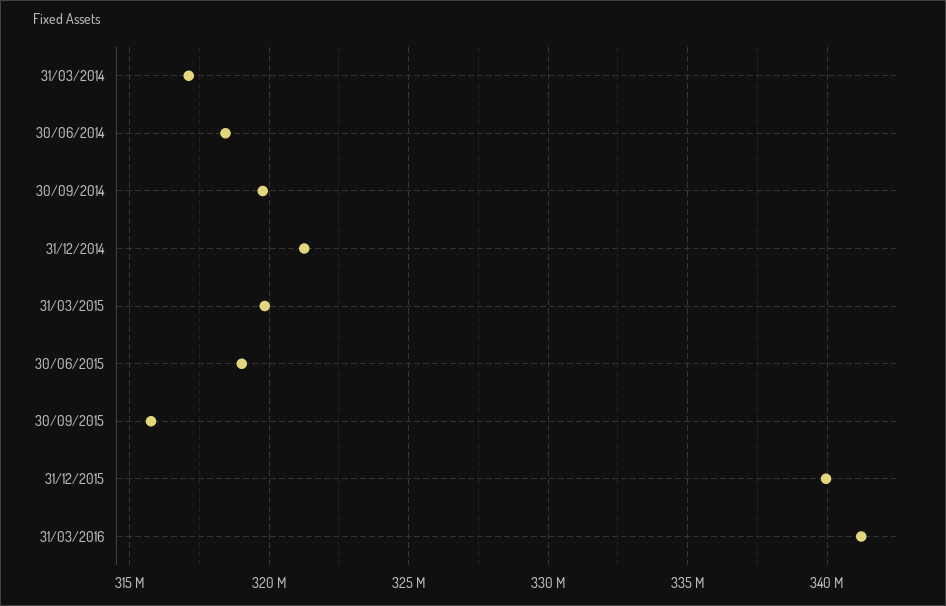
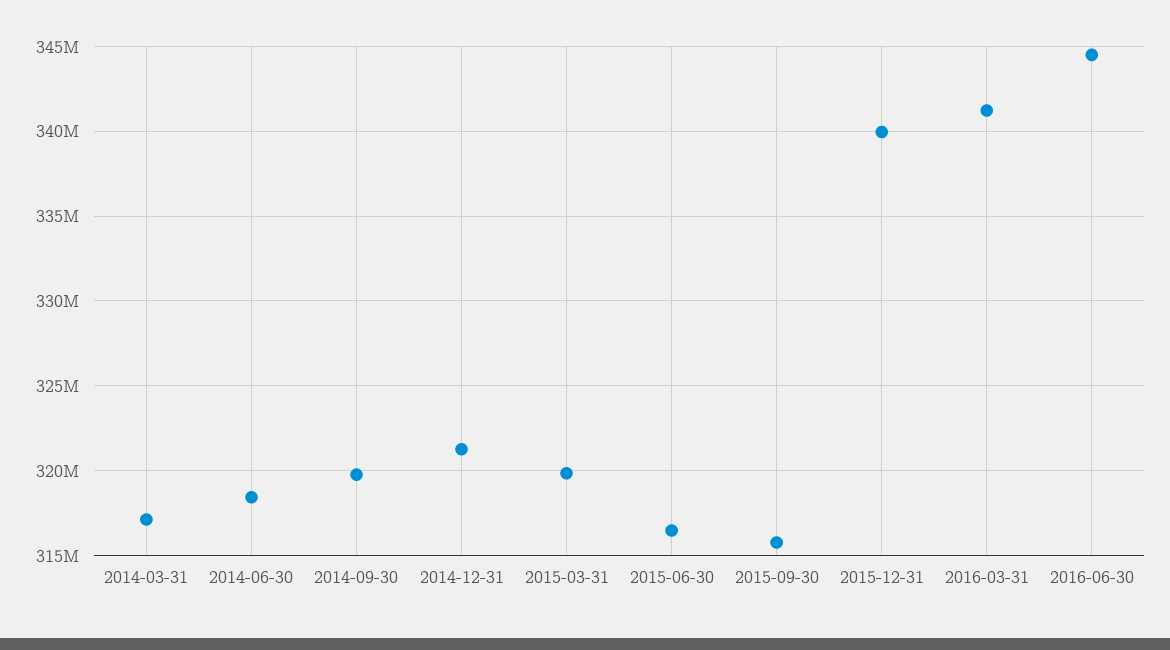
30/06/2015: 319000000 -> 316500000
2016-06-30: none -> 344500000

